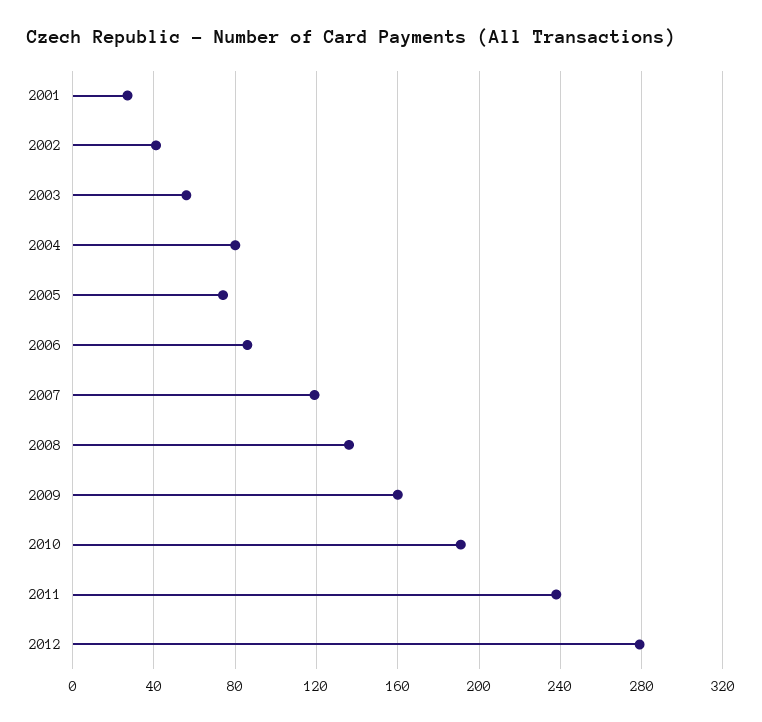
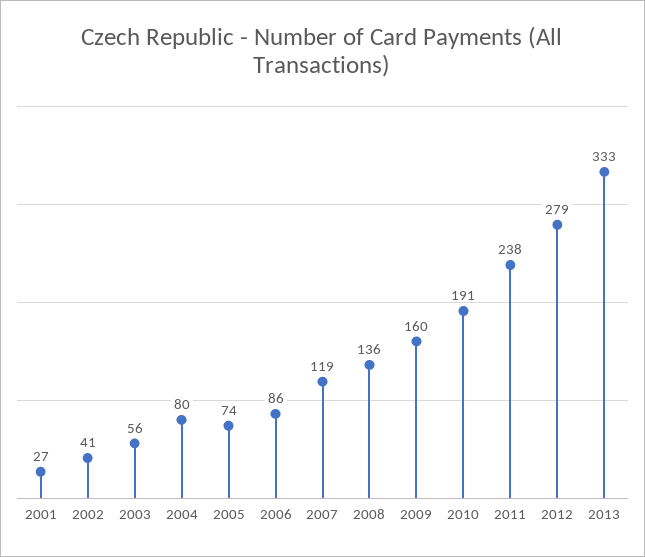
2013: none -> 333

